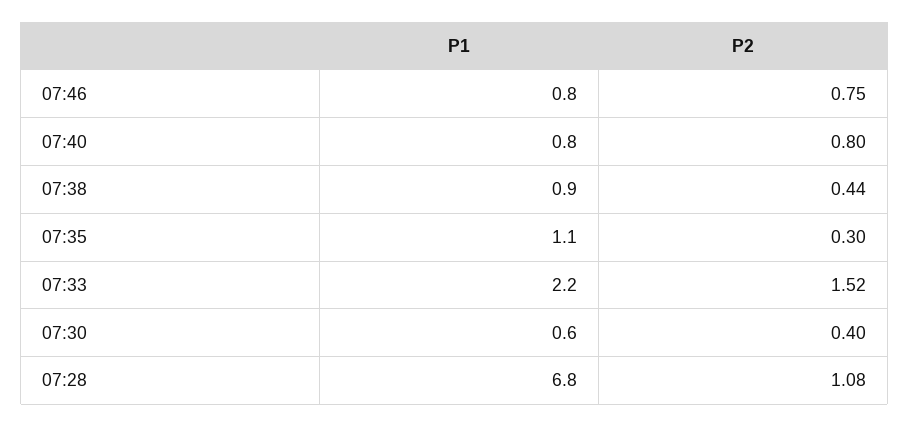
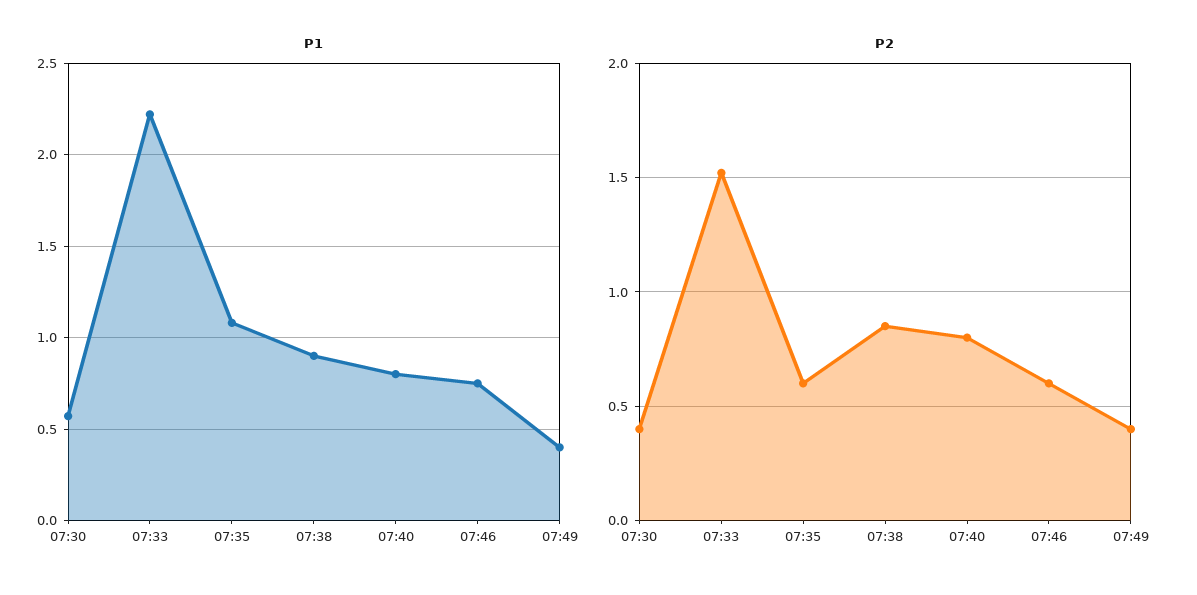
P2, 07:46: 0.75 -> 0.6
P2, 07:38: 0.44 -> 0.85
P2, 07:35: 0.3 -> 0.6
P1, 07:28: 6.8 -> none
P2, 07:28: 1.08 -> none
P1, 07:49: none -> 0.4
P2, 07:49: none -> 0.4

